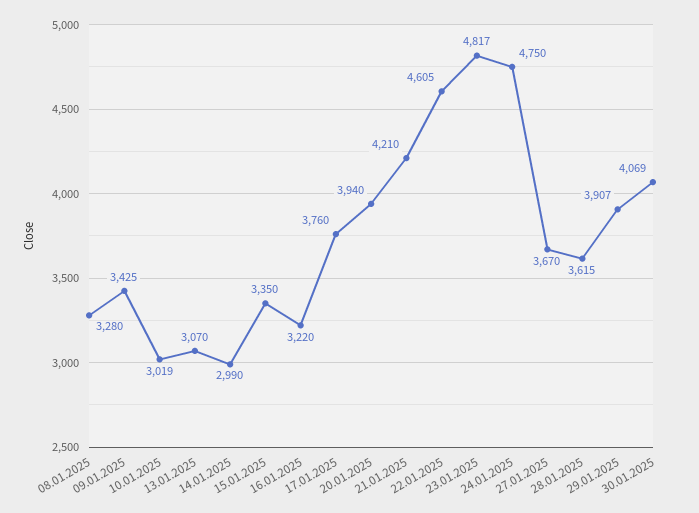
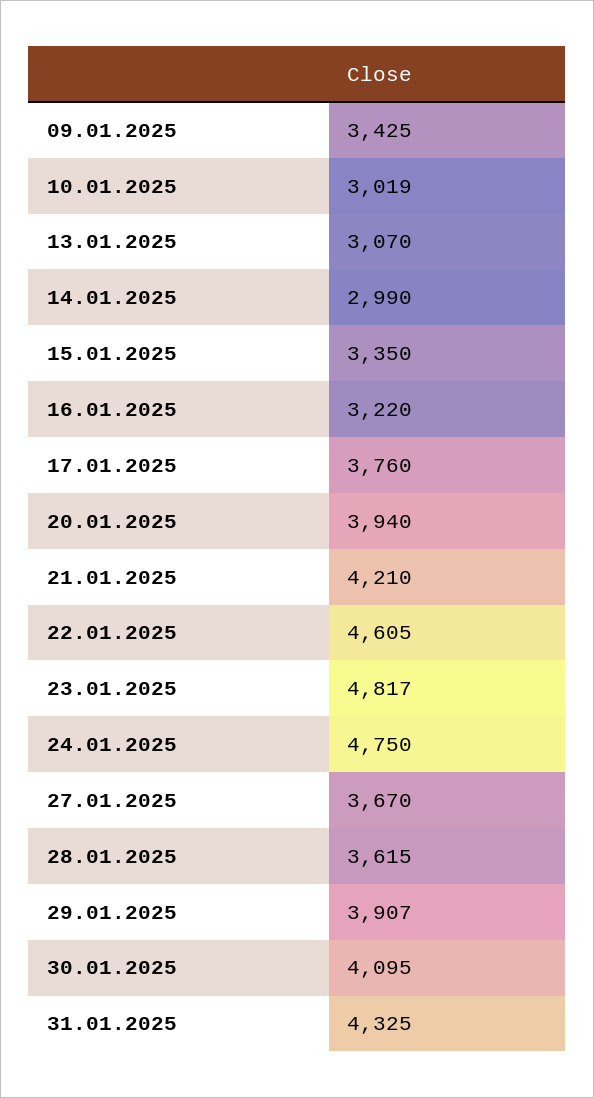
08.01.2025: 3280 -> none
30.01.2025: 4069 -> 4095
31.01.2025: none -> 4325

